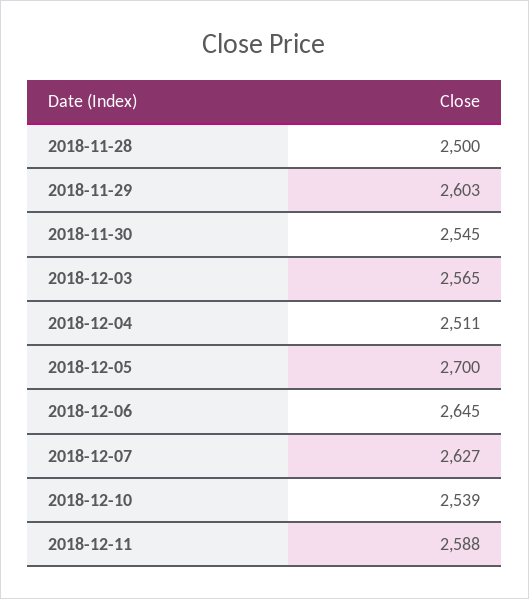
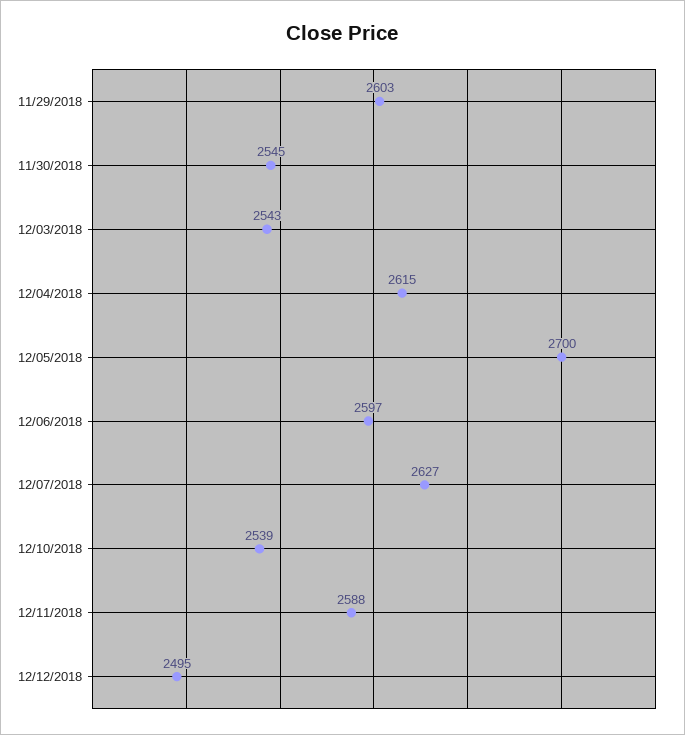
2018-11-28: 2500 -> none
2018-12-03: 2565 -> 2543
2018-12-04: 2511 -> 2615
2018-12-06: 2645 -> 2597
12/12/2018: none -> 2495

